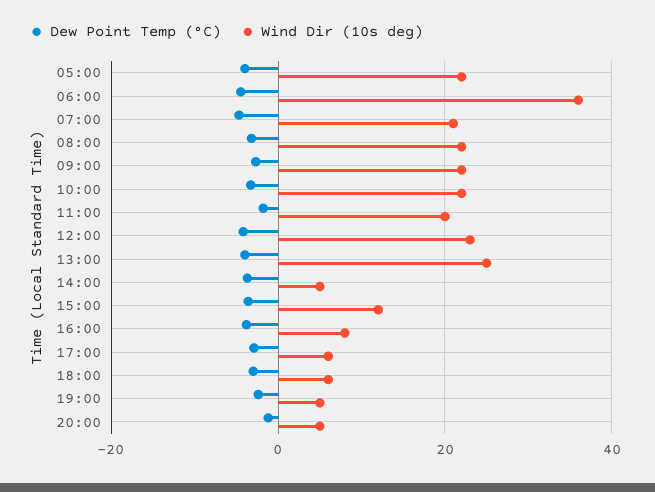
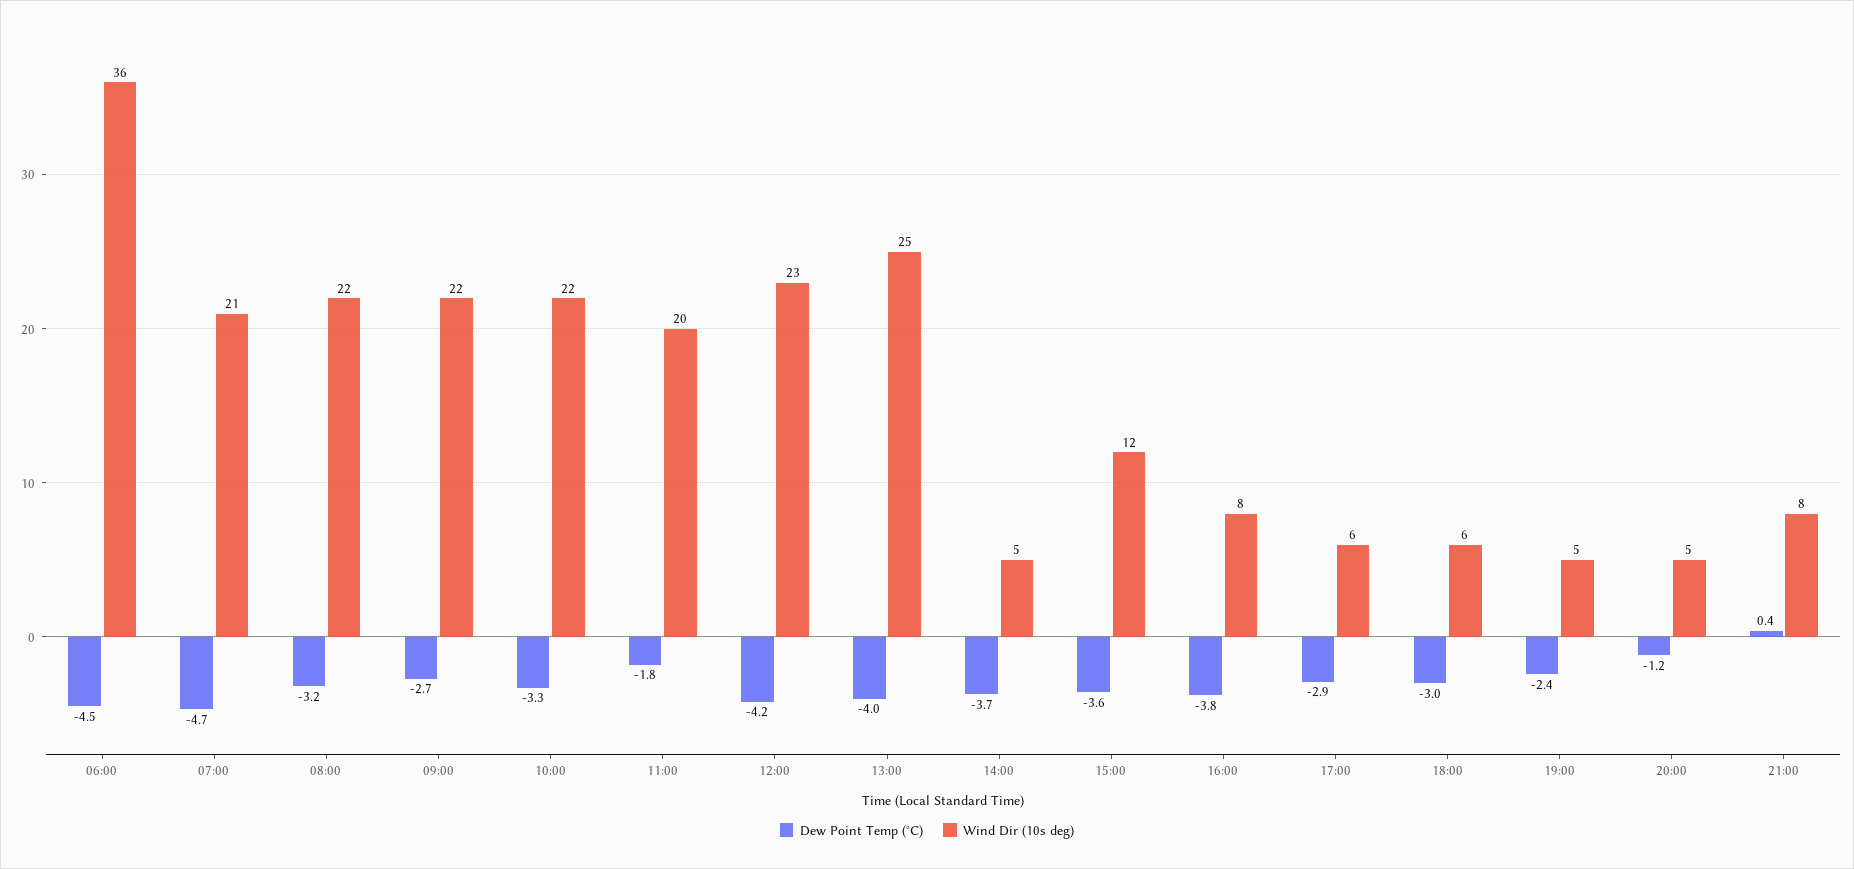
Dew Point Temp (°C), 05:00: -4 -> none
Wind Dir (10s deg), 05:00: 22 -> none
Dew Point Temp (°C), 21:00: none -> 0.4
Wind Dir (10s deg), 21:00: none -> 8

